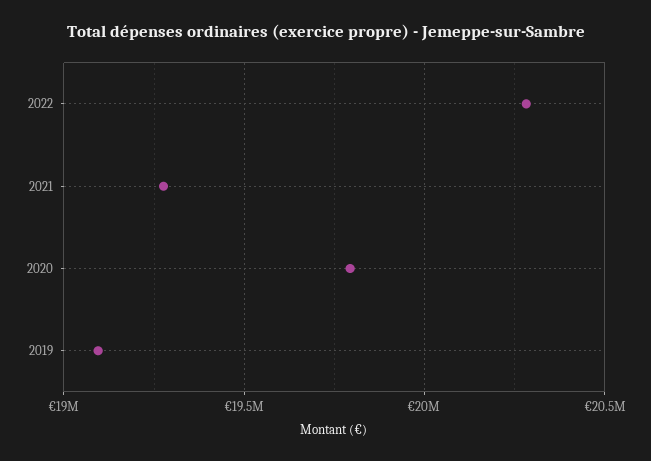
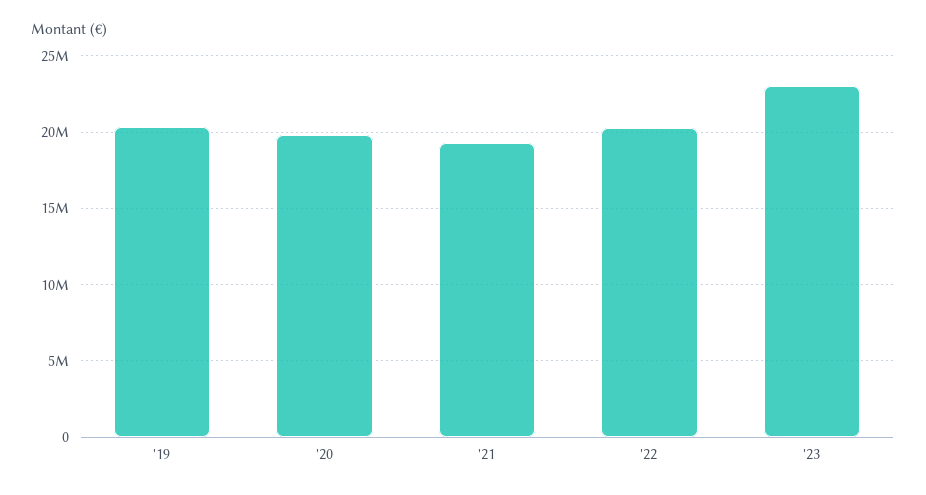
2019: 19100000 -> 20500000
'23: none -> 23000000

